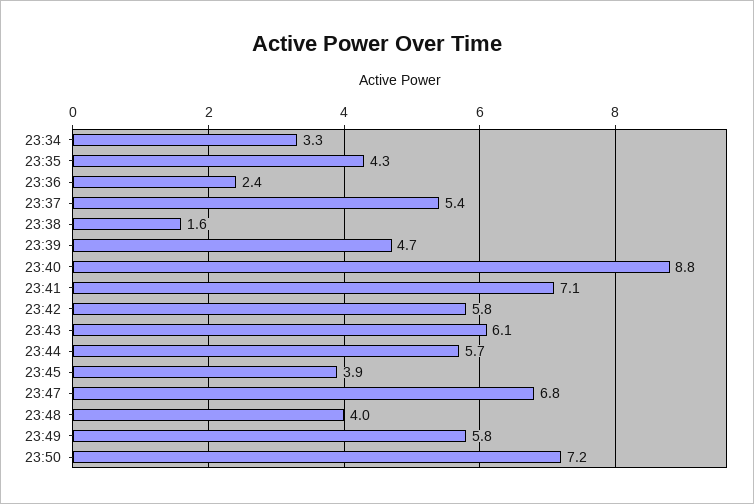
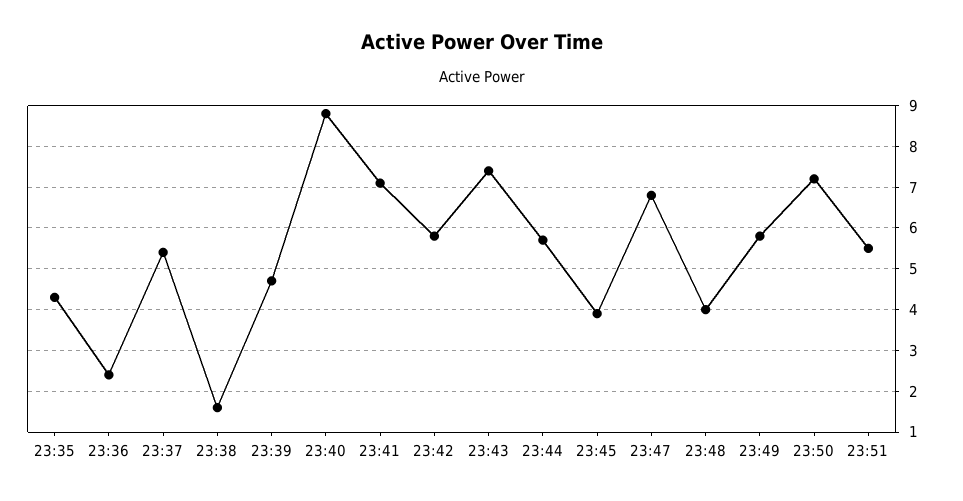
23:34: 3.3 -> none
23:43: 6.1 -> 7.5
23:51: none -> 5.5

